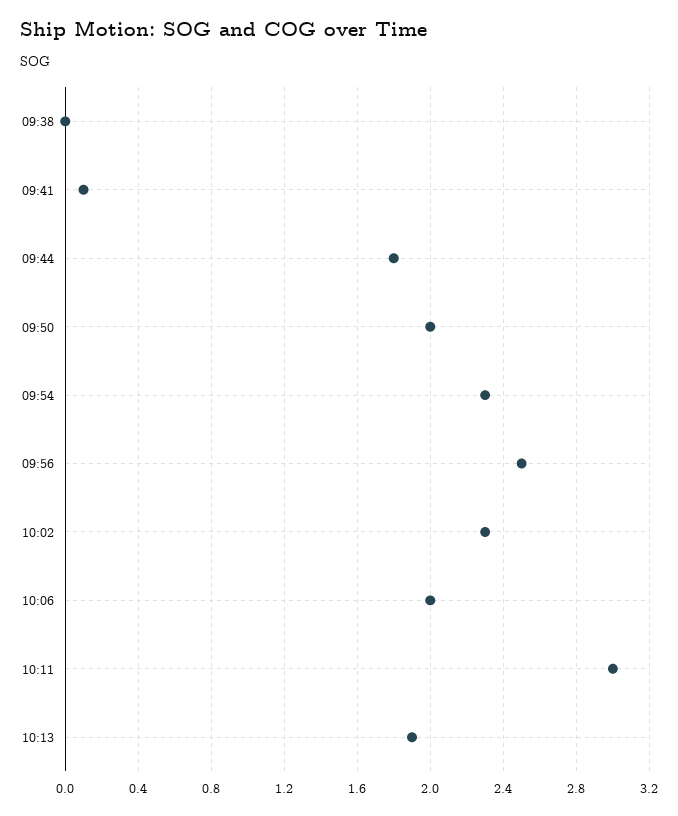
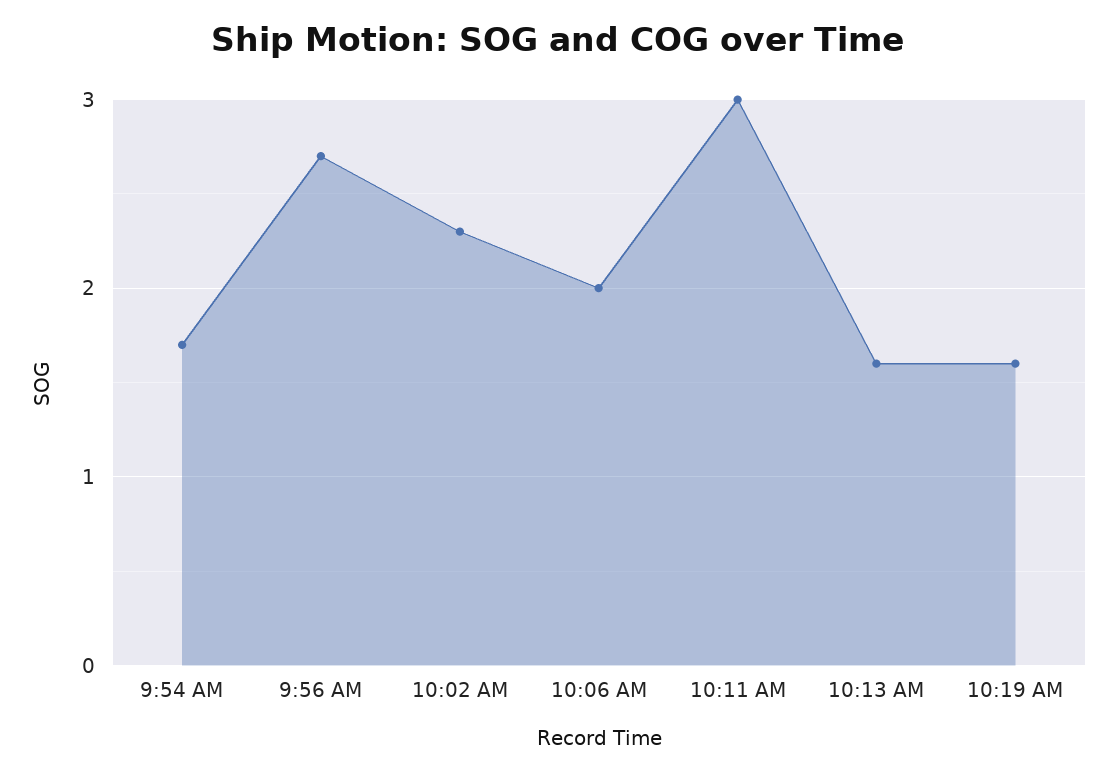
09:38: 0 -> none
09:41: 0.1 -> none
09:44: 1.8 -> none
09:50: 2 -> none
09:54: 2.3 -> 1.7
09:56: 2.5 -> 2.7
10:13: 1.9 -> 1.6
10:19 AM: none -> 1.6

